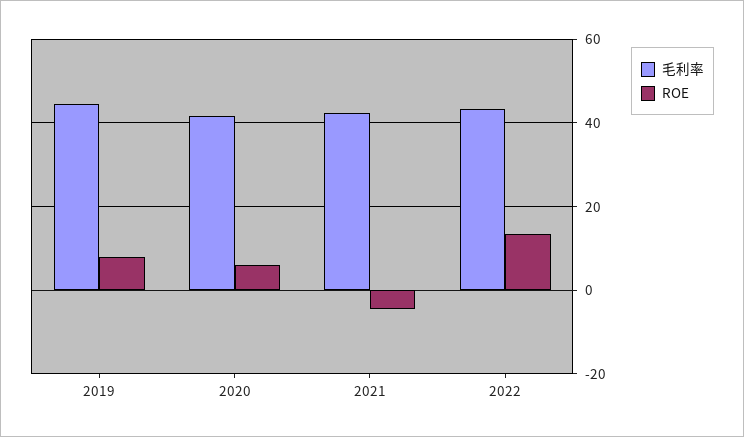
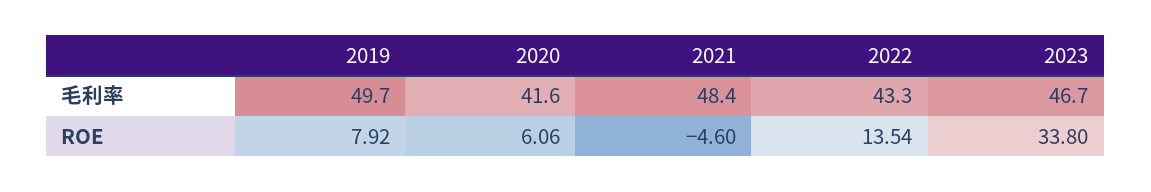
毛利率, 2019: 44 -> 49.7
毛利率, 2021: 42 -> 48.4
毛利率, 2023: none -> 46.7
ROE, 2023: none -> 33.8

